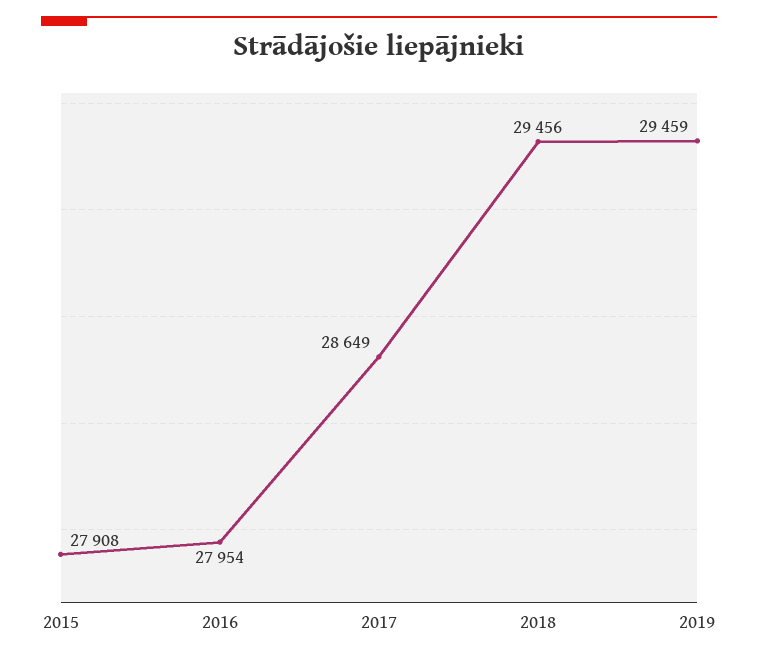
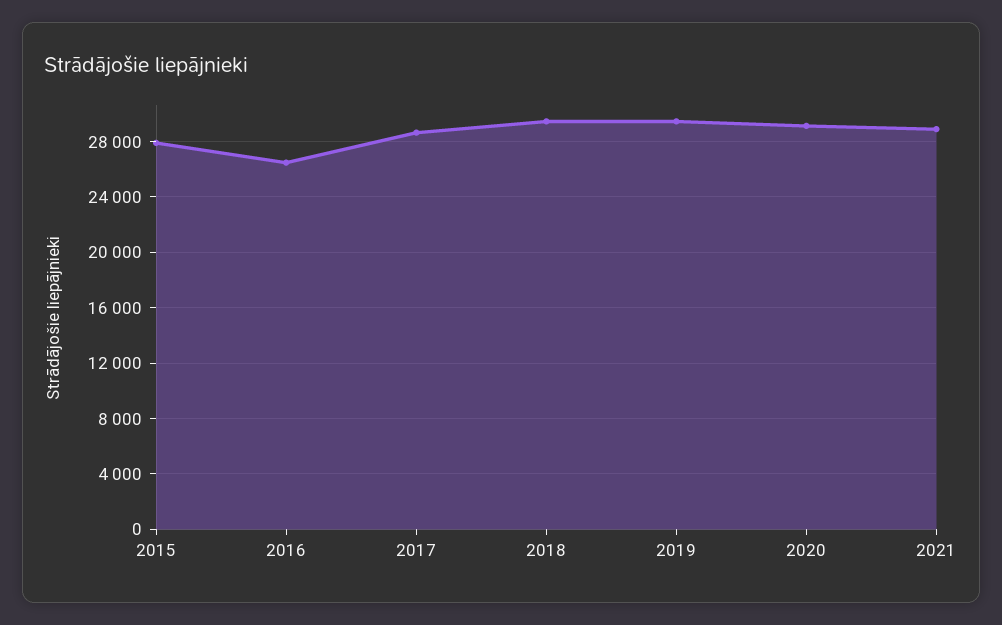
2016: 27954 -> 26500
2020: none -> 29000
2021: none -> 29000

